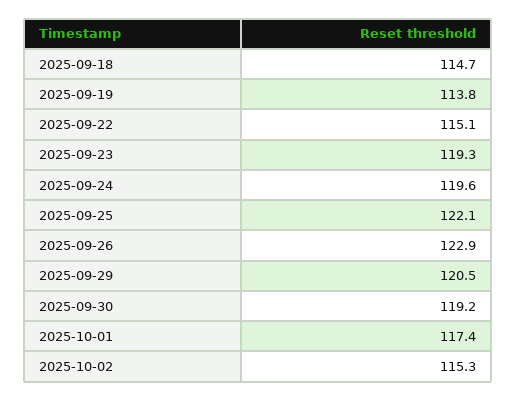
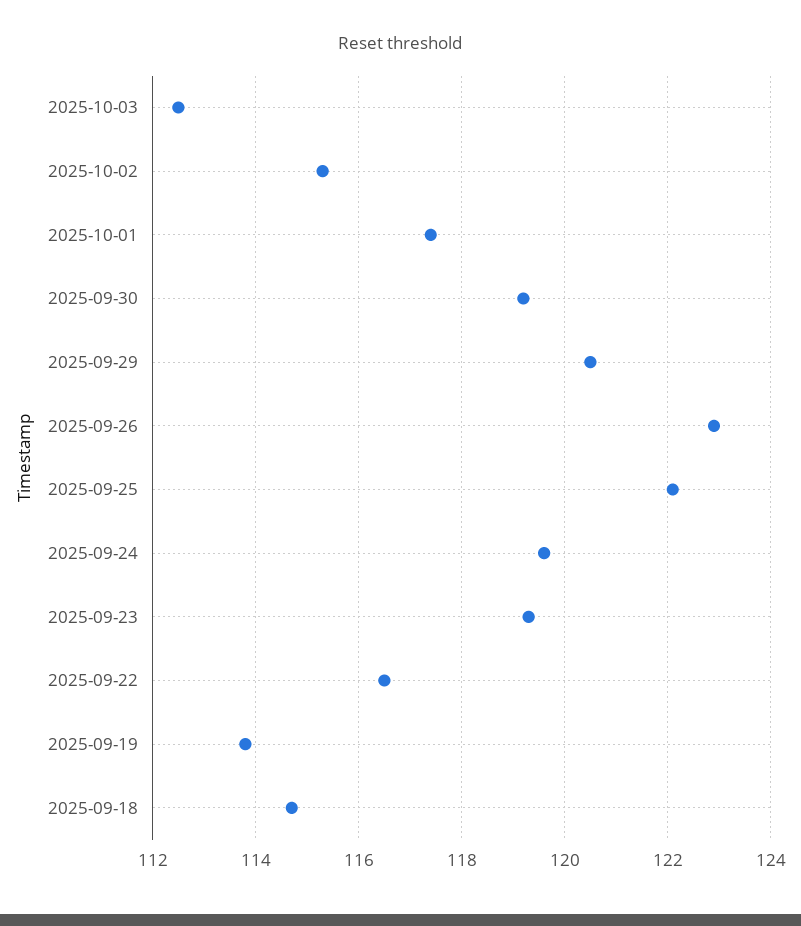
2025-09-22: 115.1 -> 116.5
2025-10-03: none -> 112.5

